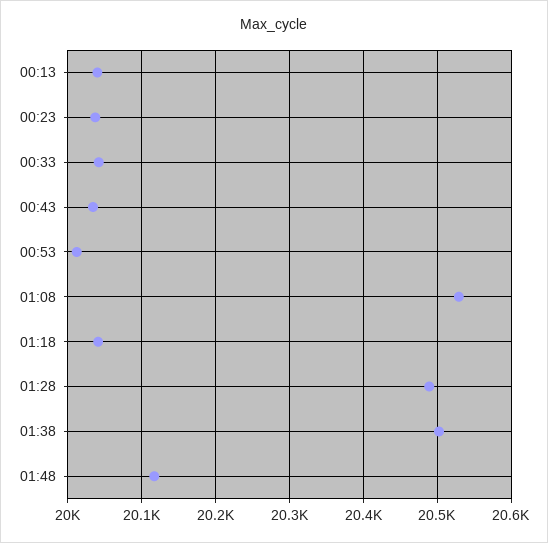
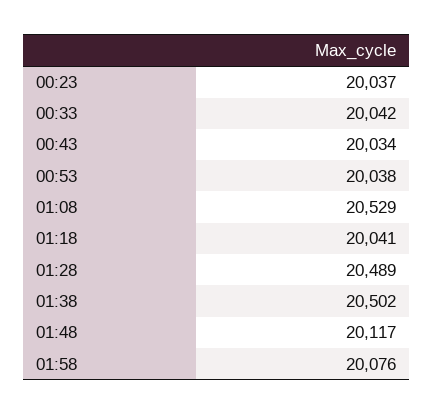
00:13: 20040 -> none
00:53: 20010 -> 20038
01:58: none -> 20076

